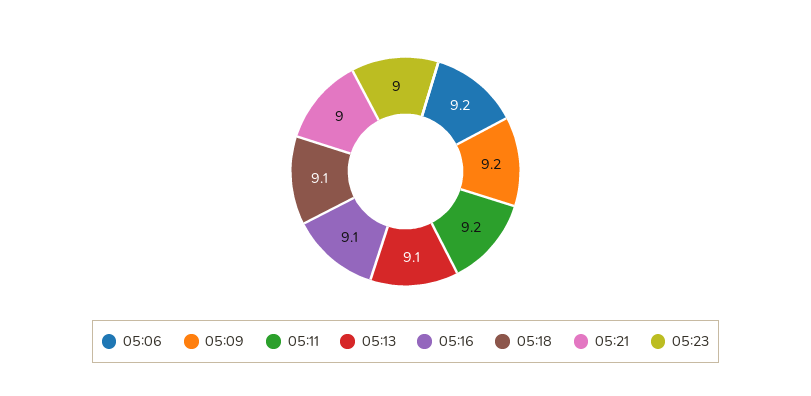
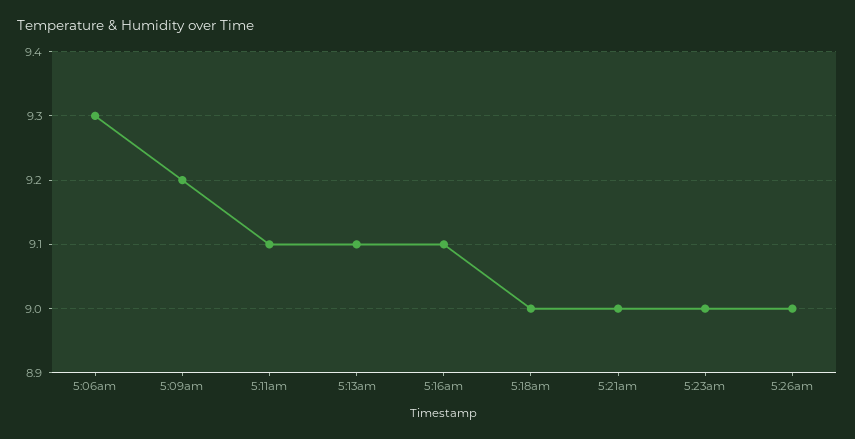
05:06: 9.2 -> 9.3
05:11: 9.2 -> 9.1
05:18: 9.1 -> 9
5:26am: none -> 9

